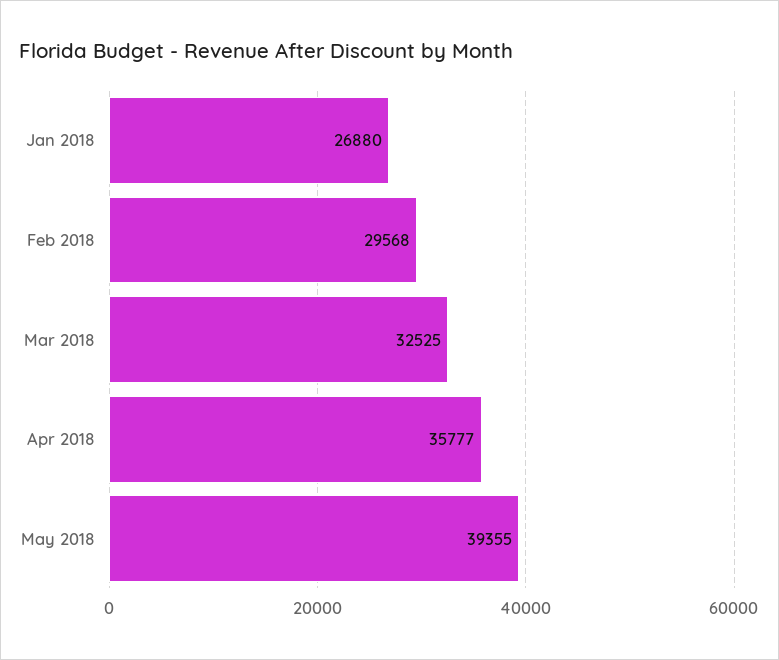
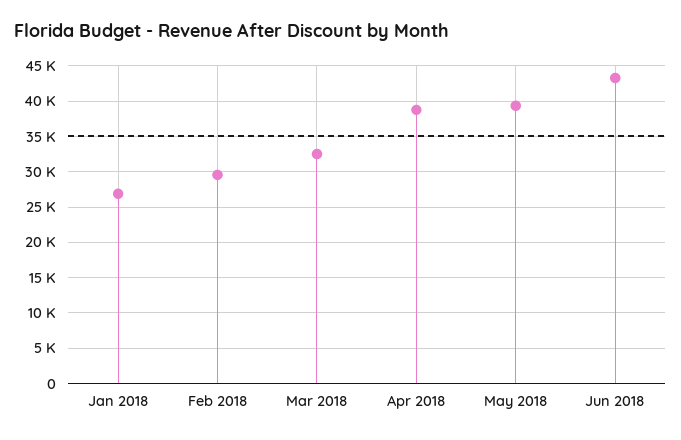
Apr 2018: 35777 -> 39000
Jun 2018: none -> 43000

